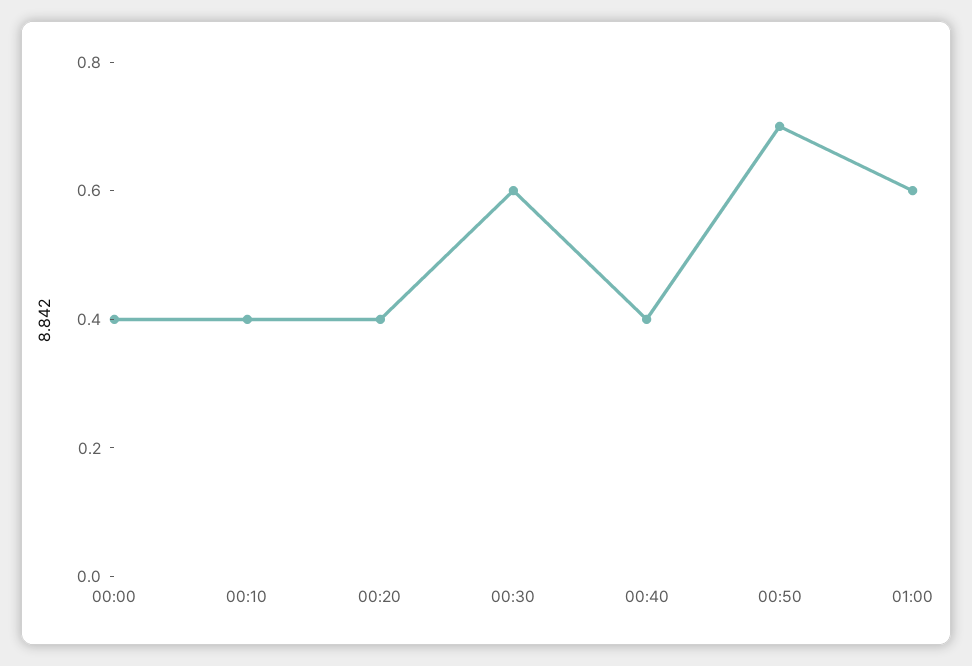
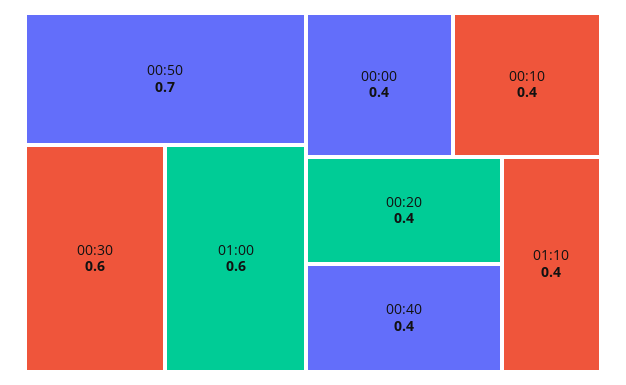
01:10: none -> 0.4

